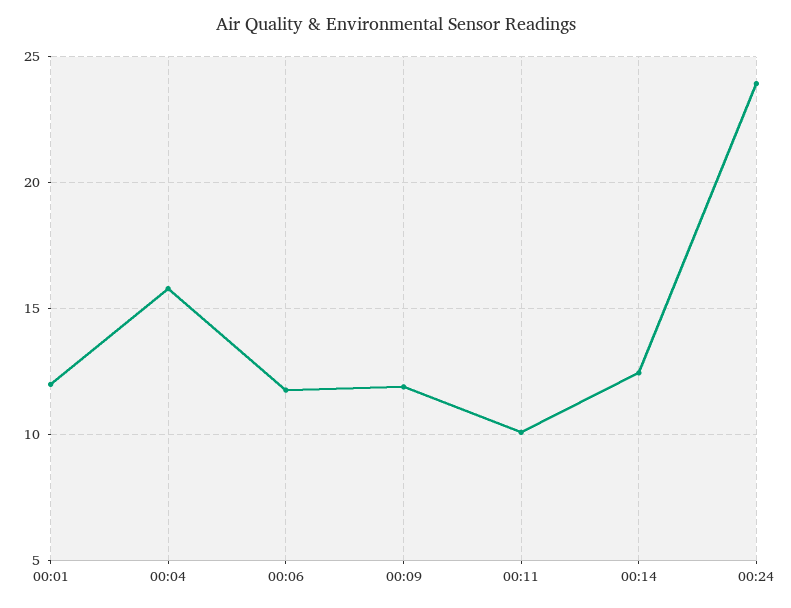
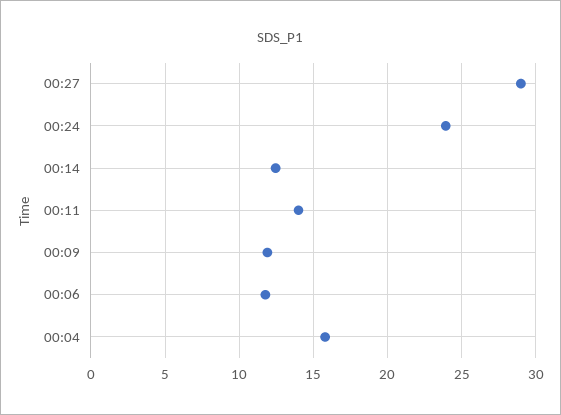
00:01: 12 -> none
00:11: 10 -> 14
00:27: none -> 29

